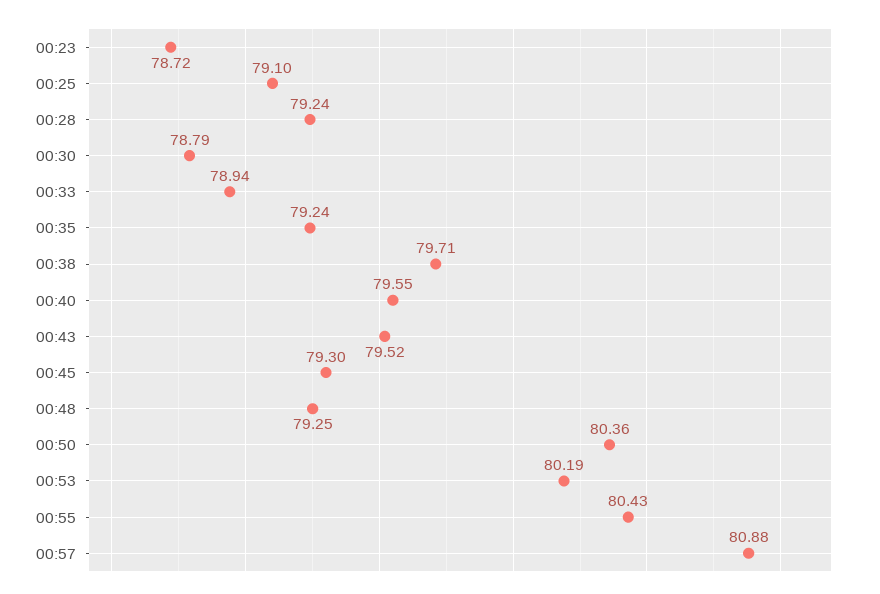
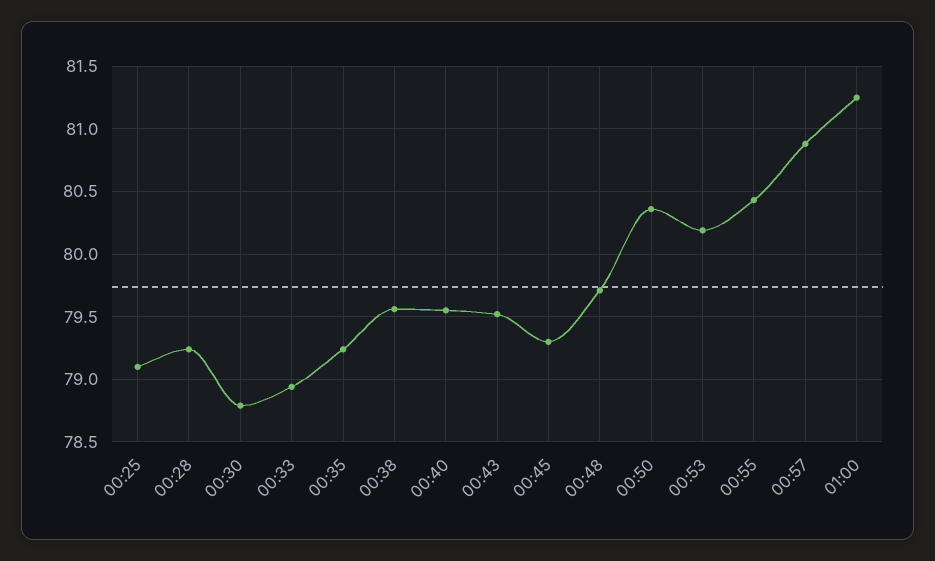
00:23: 78.72 -> none
00:38: 79.71 -> 79.55
00:48: 79.25 -> 79.7
01:00: none -> 81.25

